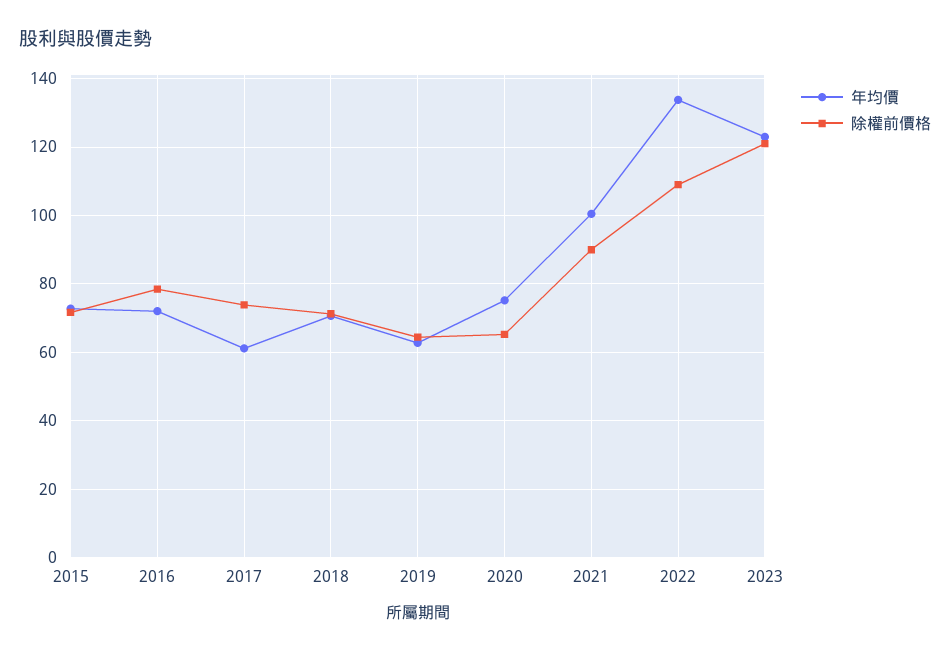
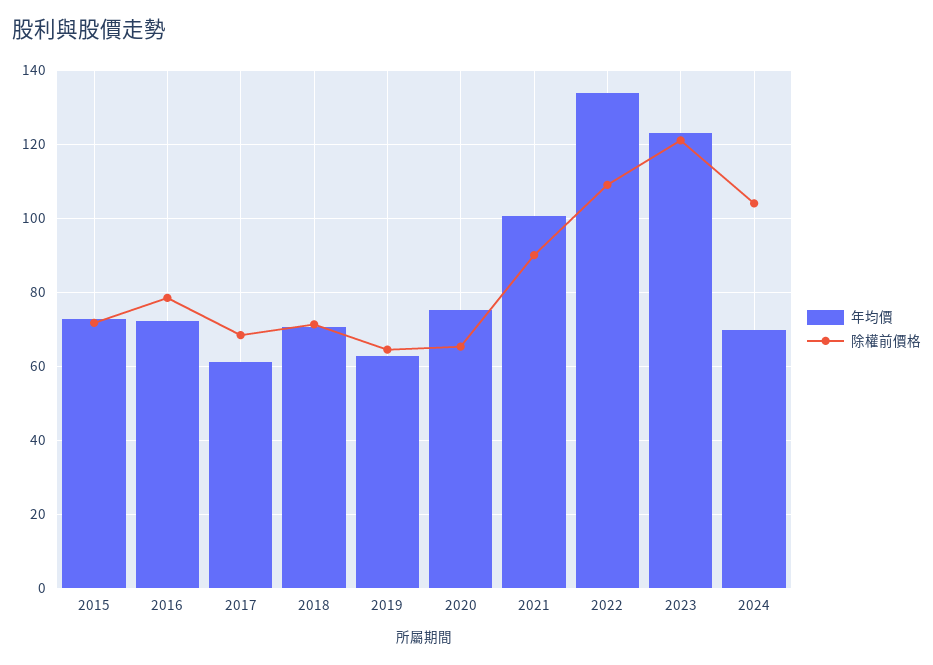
除權前價格, 2017: 74 -> 68
年均價, 2024: none -> 70
除權前價格, 2024: none -> 104

